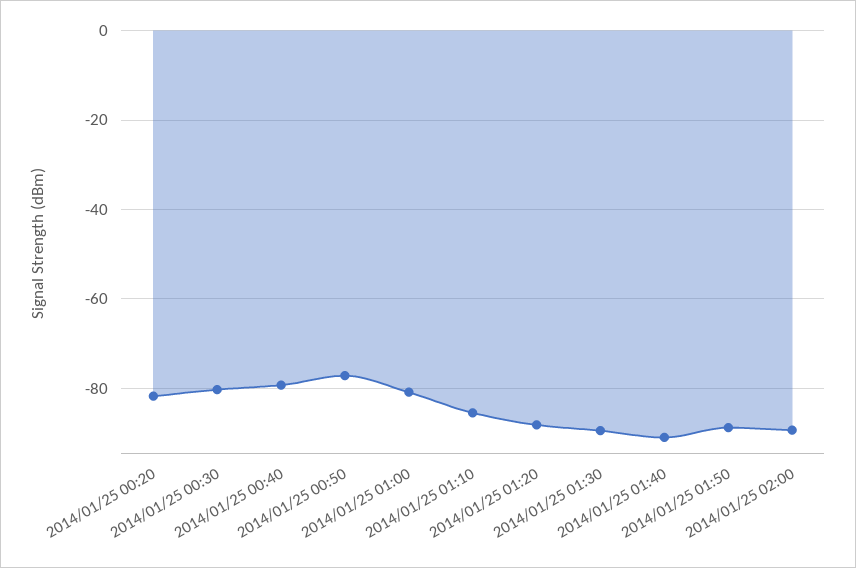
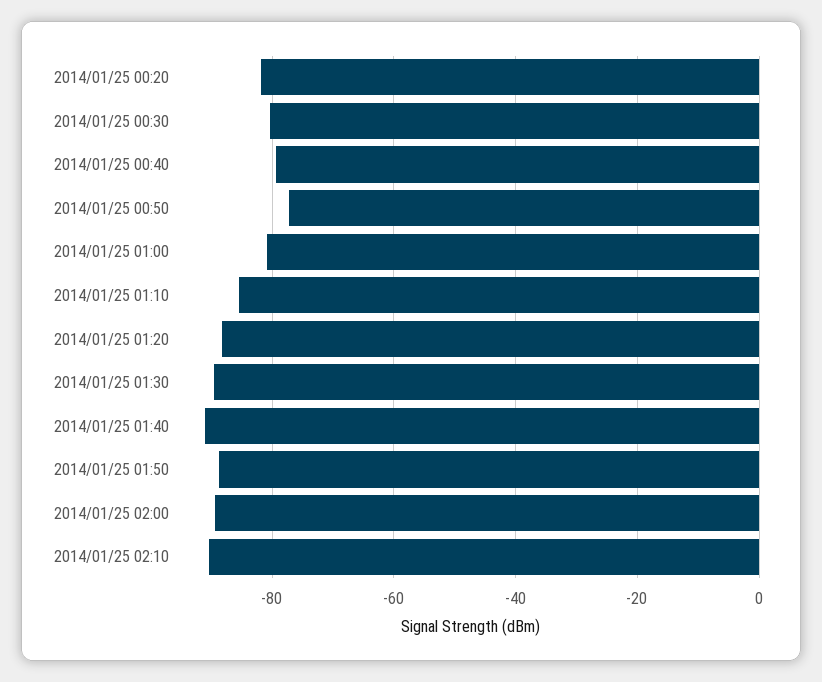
2014/01/25 02:10: none -> -90

